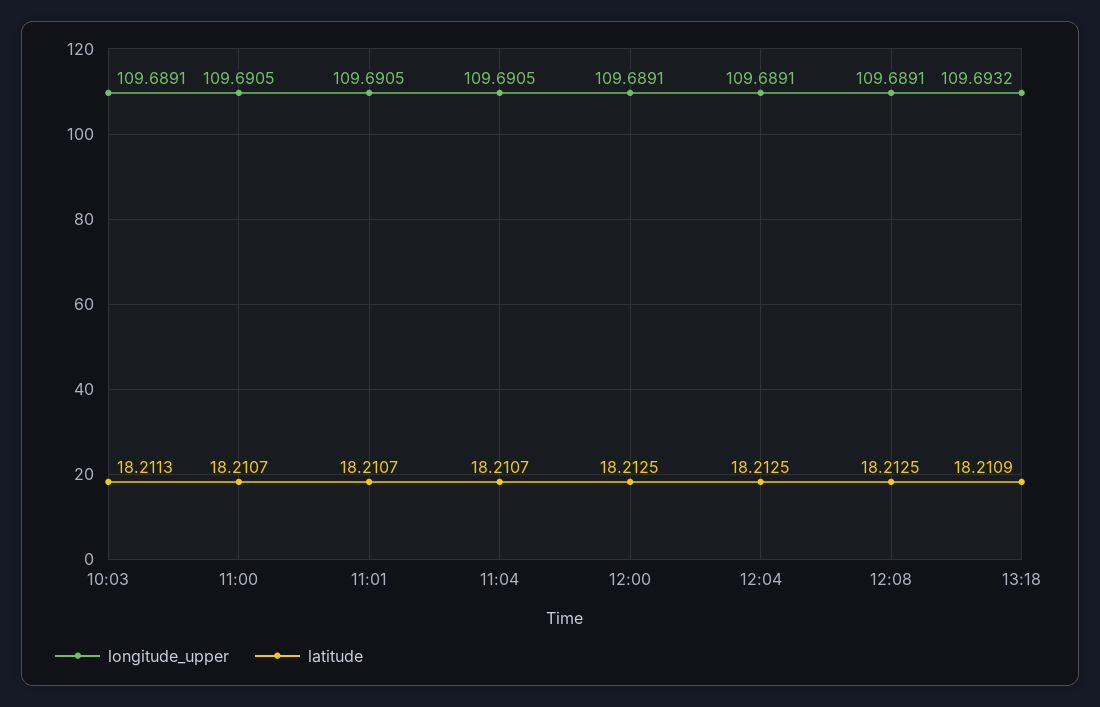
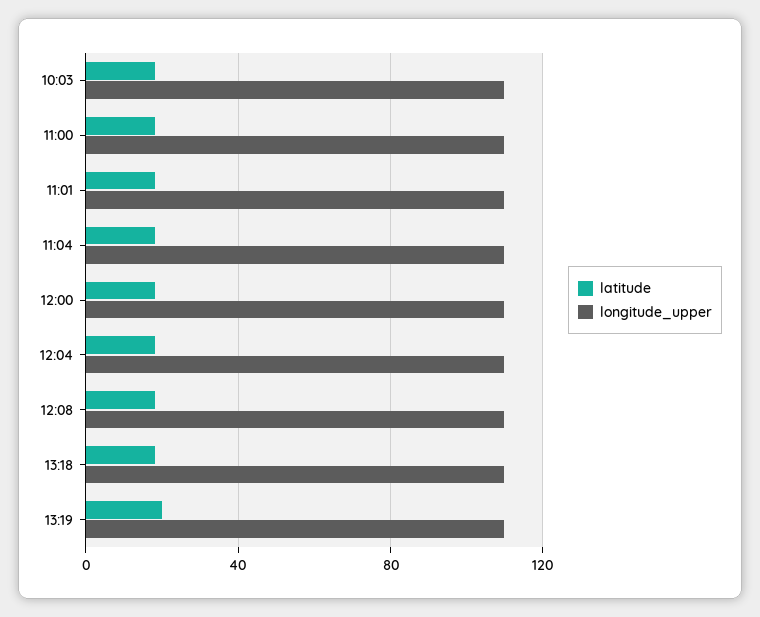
latitude, 13:19: none -> 20
longitude_upper, 13:19: none -> 110

